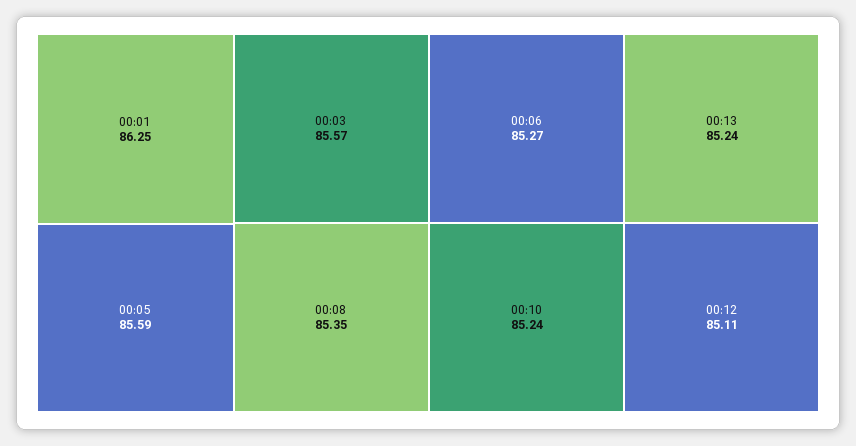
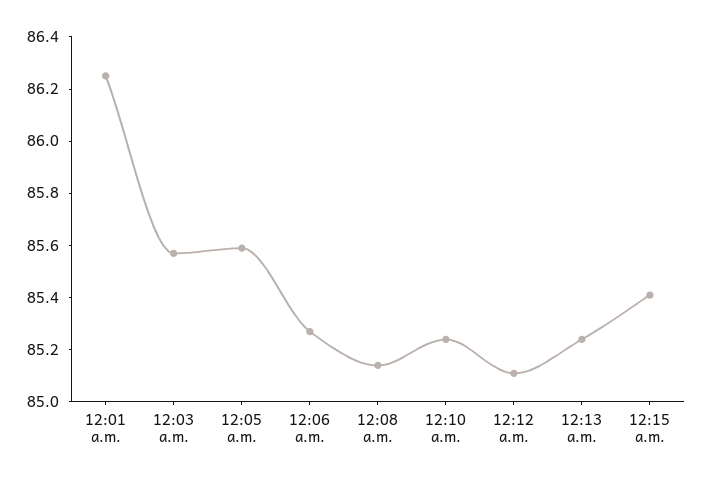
00:08: 85.35 -> 85.15
12:15 a.m.: none -> 85.4

